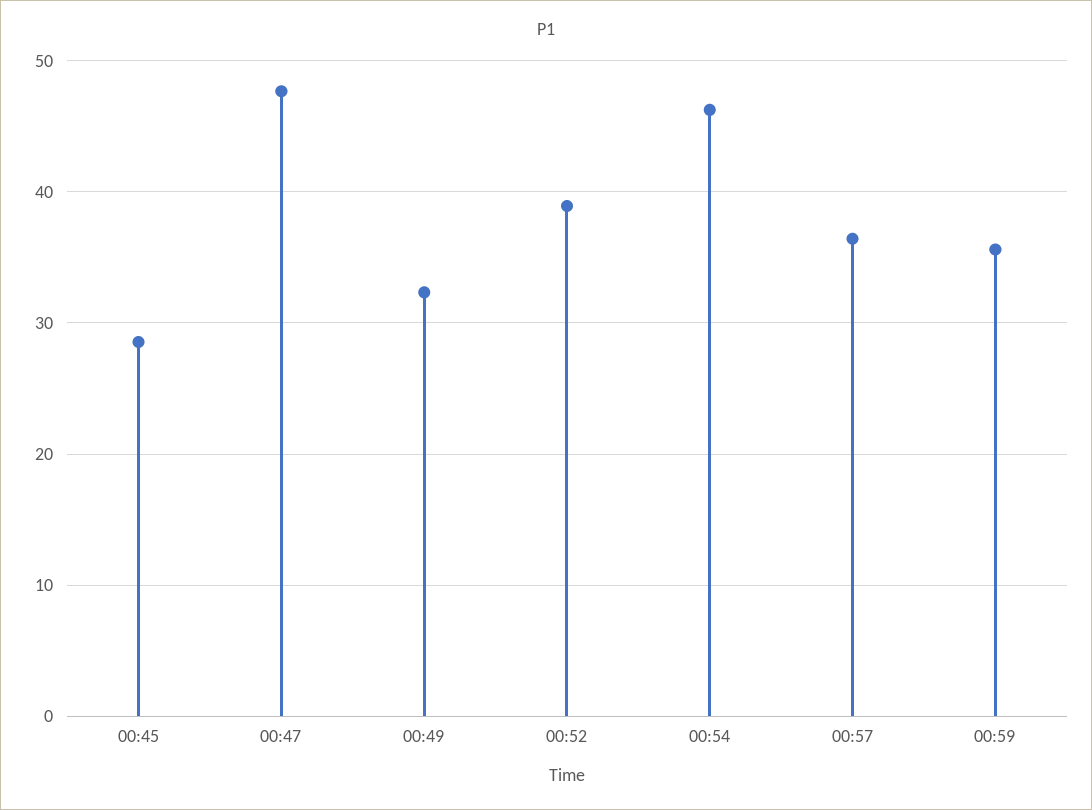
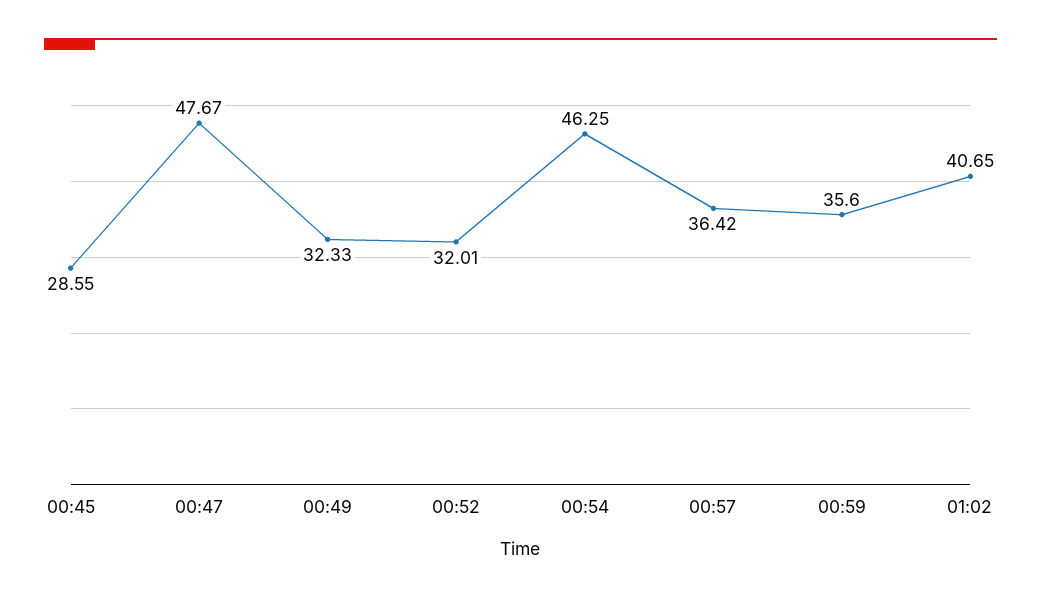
00:52: 39 -> 32.01
01:02: none -> 40.65

